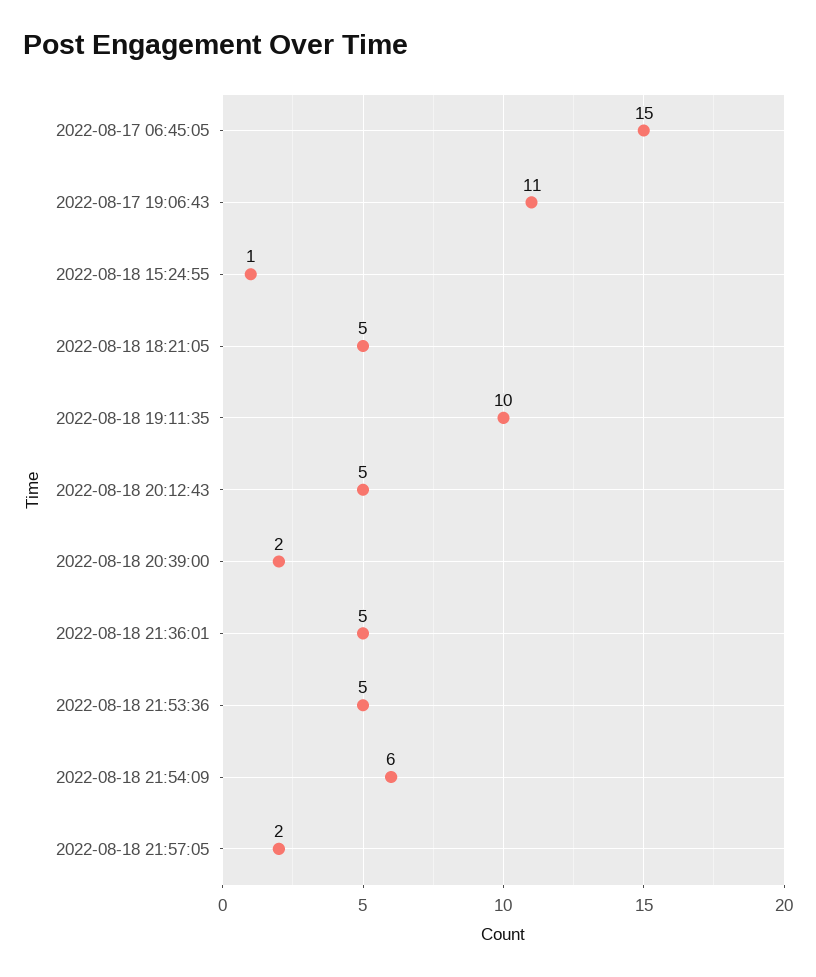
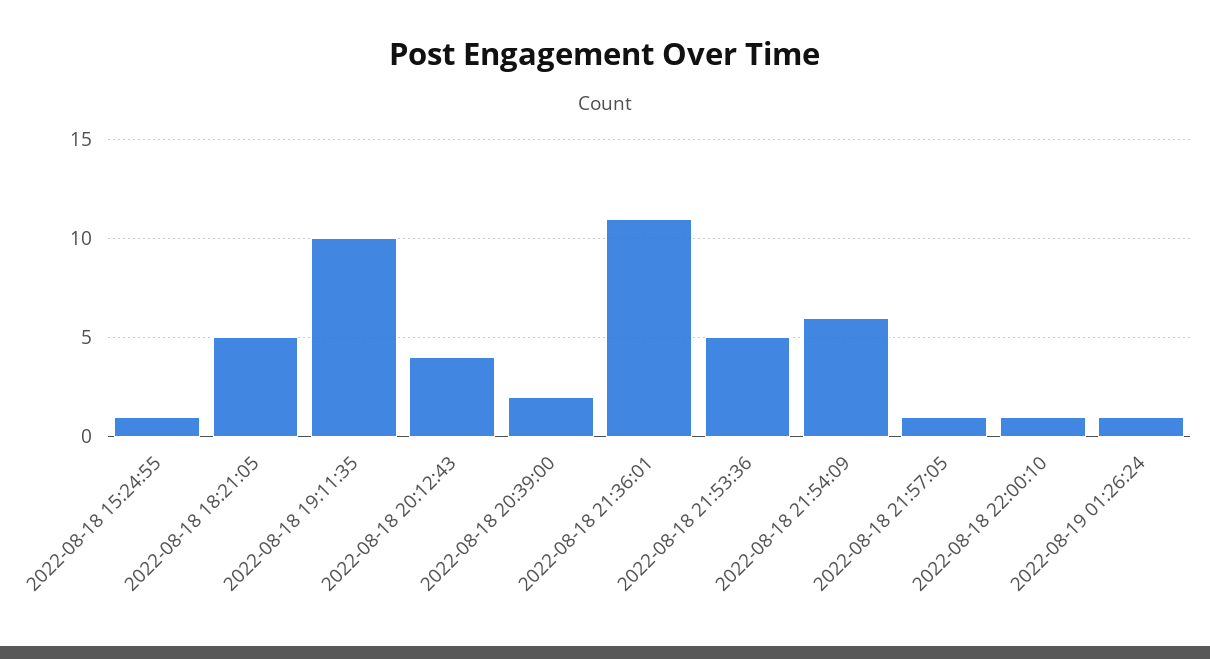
2022-08-17 06:45:05: 15 -> none
2022-08-17 19:06:43: 11 -> none
2022-08-18 20:12:43: 5 -> 4
2022-08-18 21:36:01: 5 -> 11
2022-08-18 21:57:05: 2 -> 1
2022-08-18 22:00:10: none -> 1
2022-08-19 01:26:24: none -> 1

